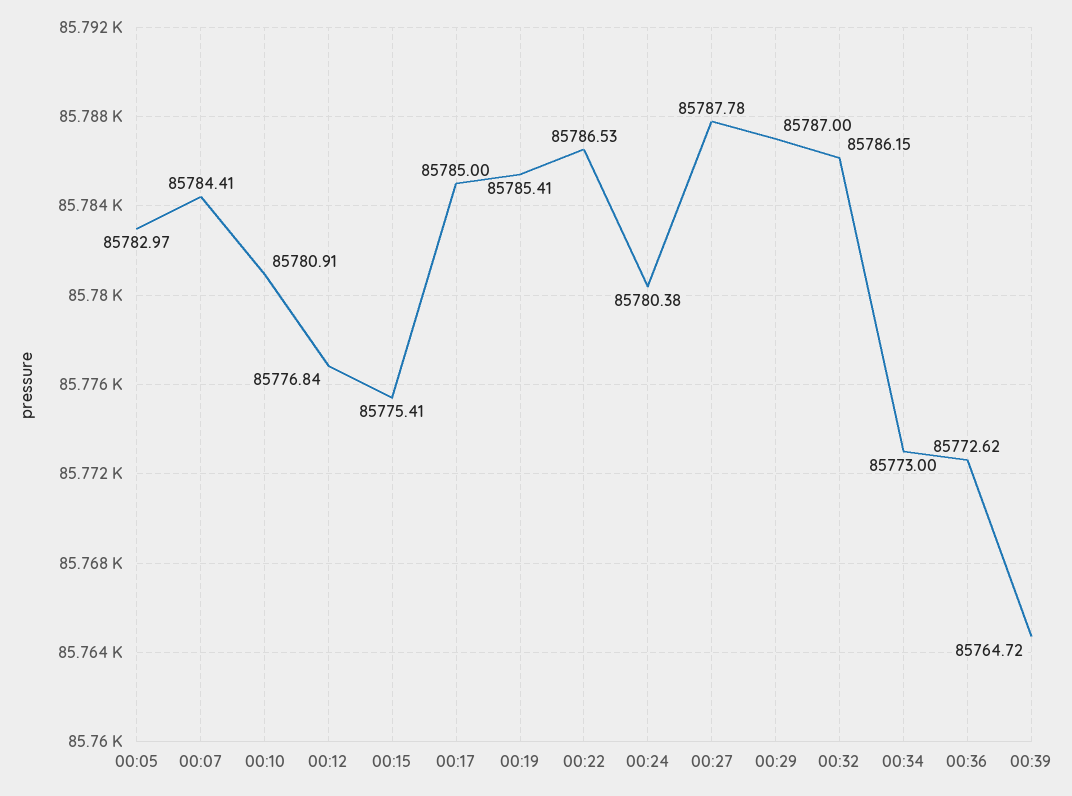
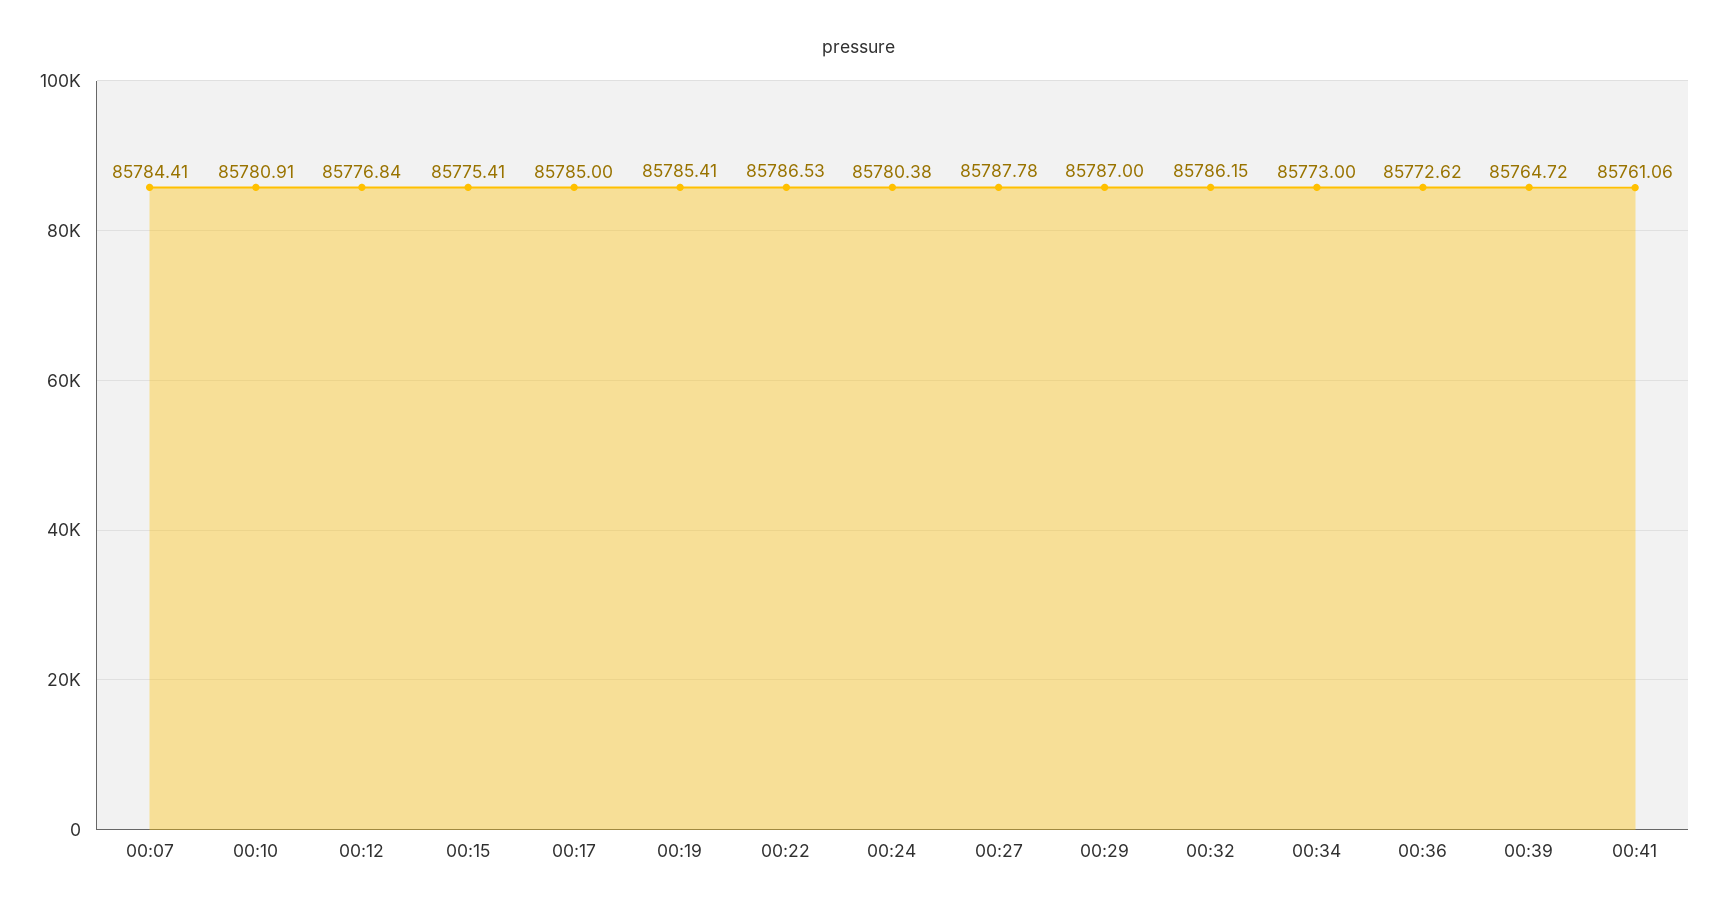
00:05: 85782.97 -> none
00:41: none -> 85761.06

